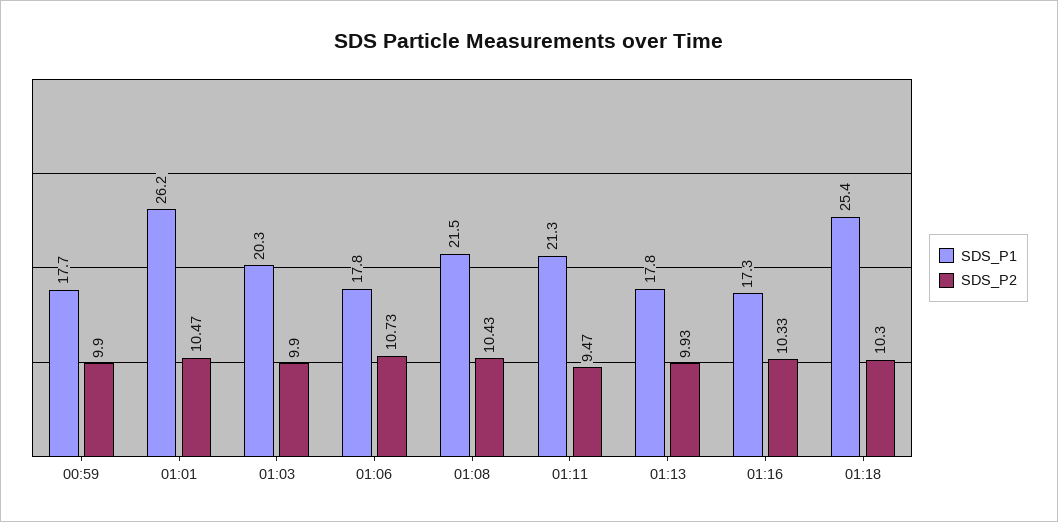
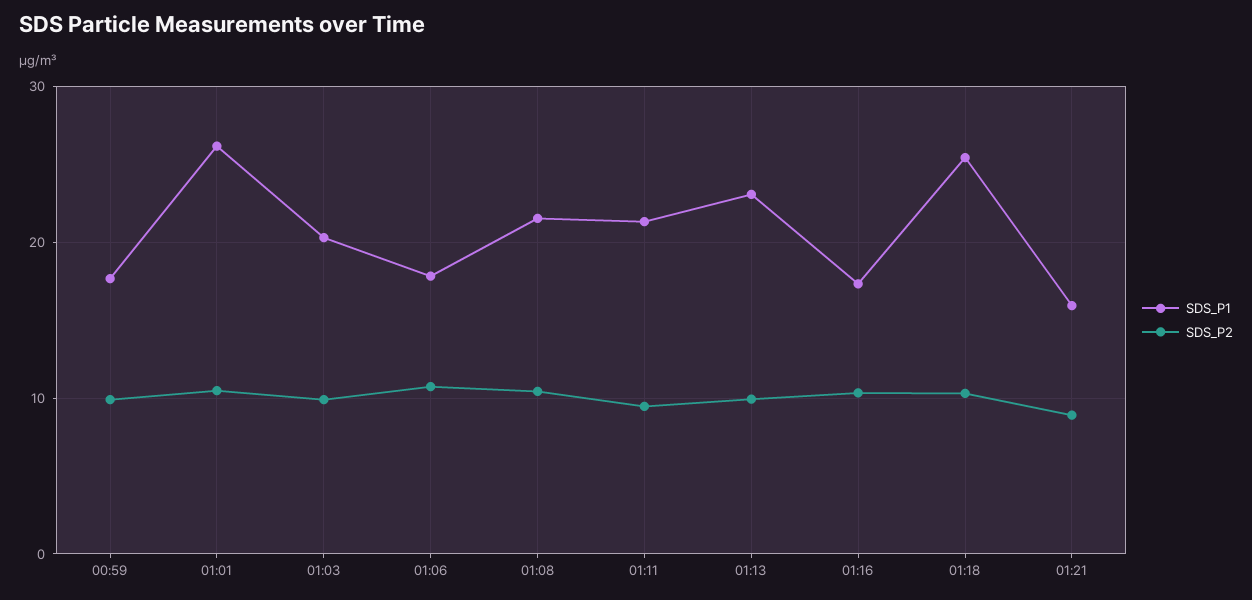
SDS_P1, 01:13: 17.8 -> 23
SDS_P1, 01:21: none -> 16
SDS_P2, 01:21: none -> 9

